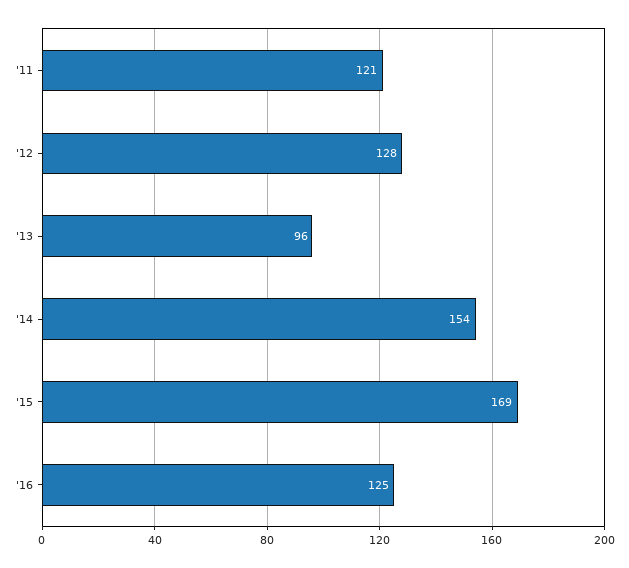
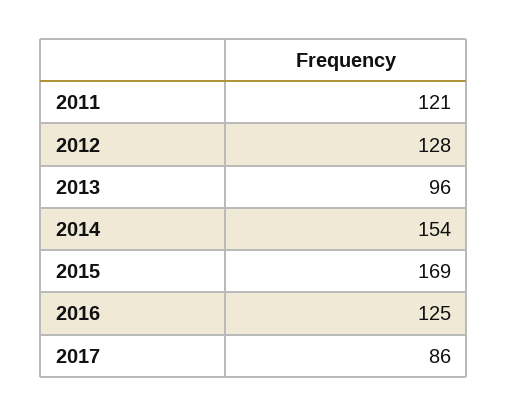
2017: none -> 86

